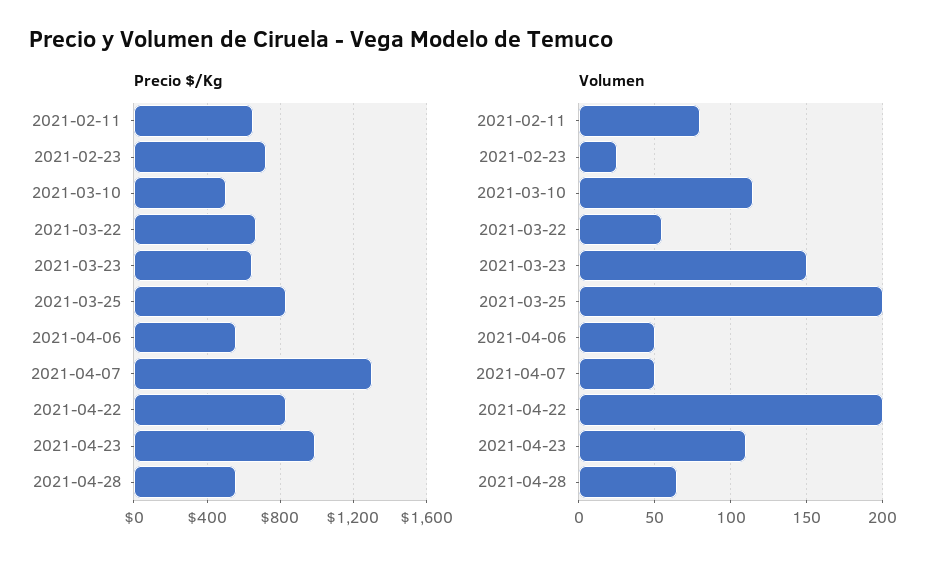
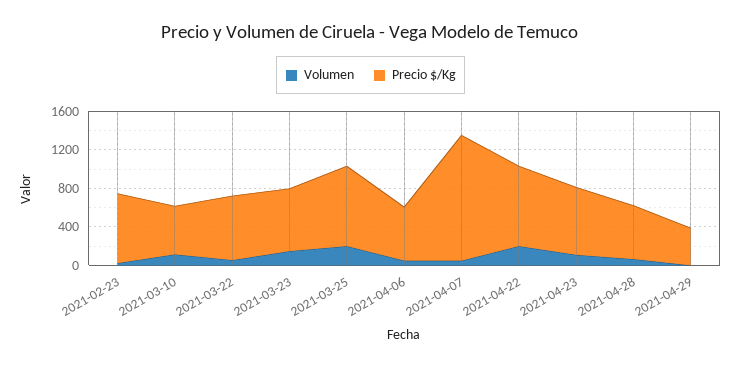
Precio $/Kg, 2021-02-11: 650 -> none
Precio $/Kg, 2021-04-23: 1000 -> 700
Volumen, 2021-02-11: 80 -> none
Volumen, 2021-04-29: none -> 0
Precio $/Kg, 2021-04-29: none -> 400

